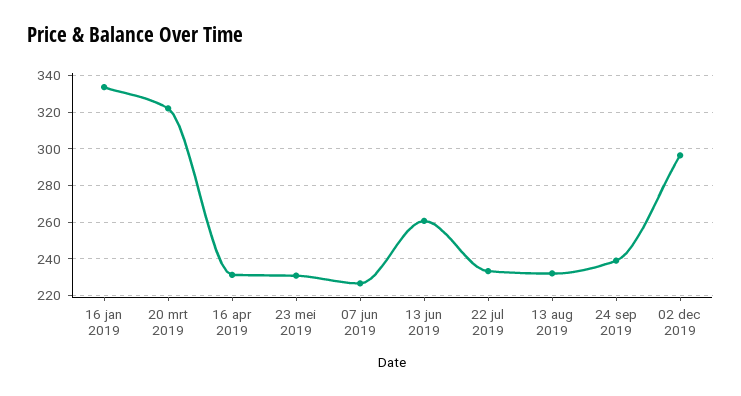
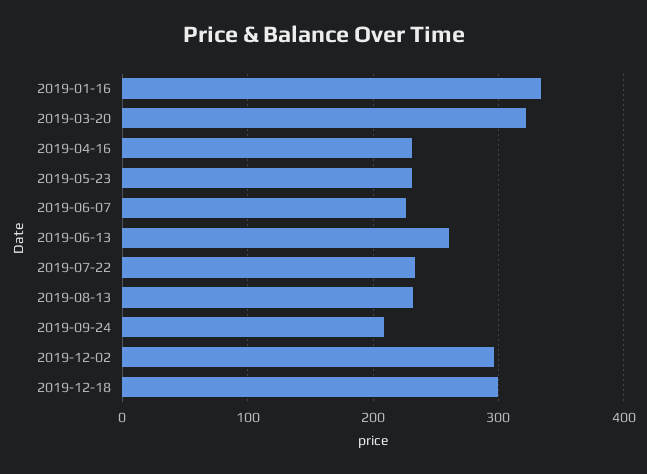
24 sep 2019: 240 -> 210
2019-12-18: none -> 300

